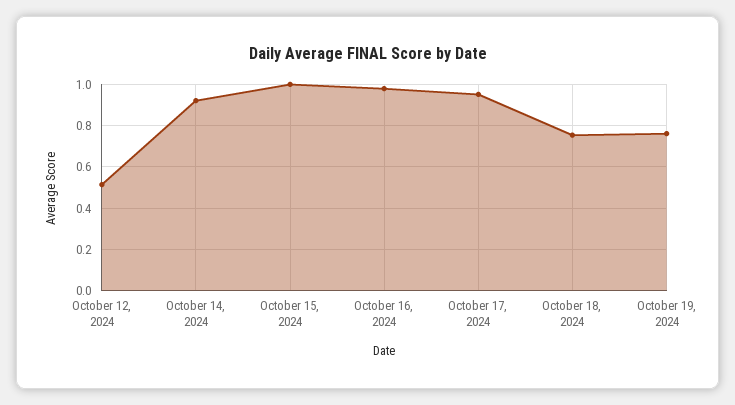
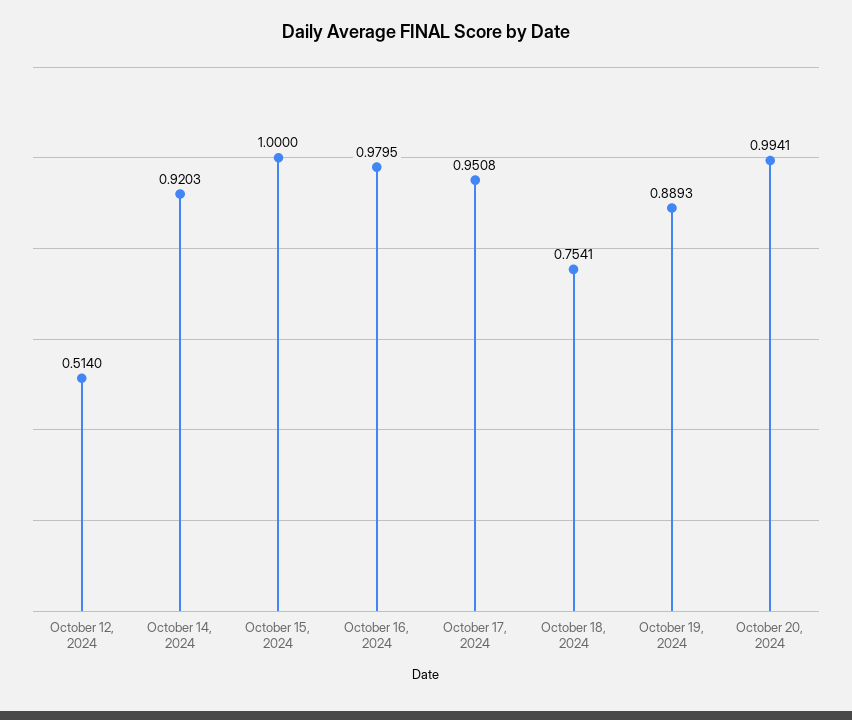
October 19, 2024: 0.75 -> 0.8893
October 20, 2024: none -> 0.9941

